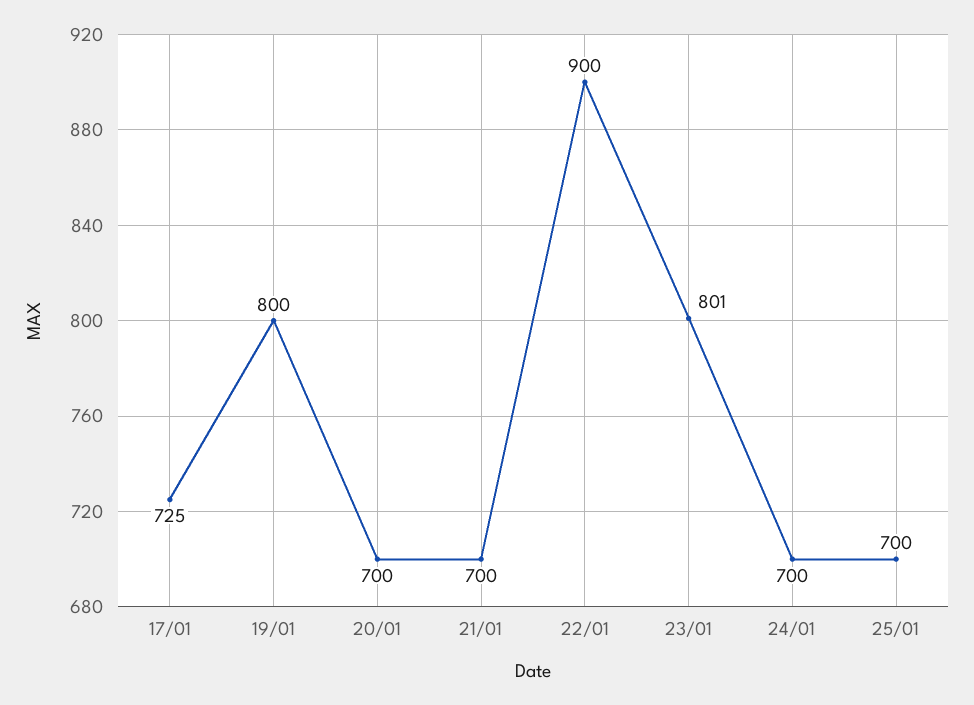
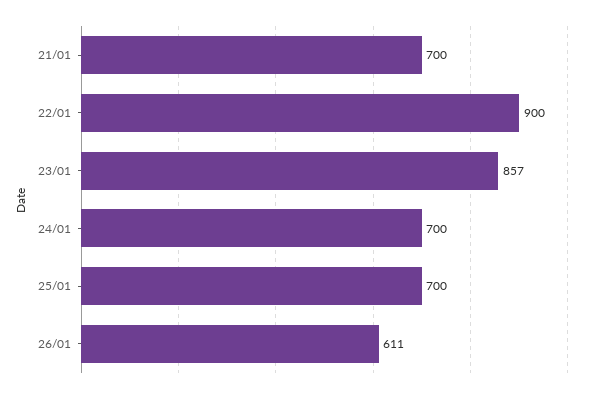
17/01: 725 -> none
19/01: 800 -> none
20/01: 700 -> none
23/01: 801 -> 857
26/01: none -> 611

